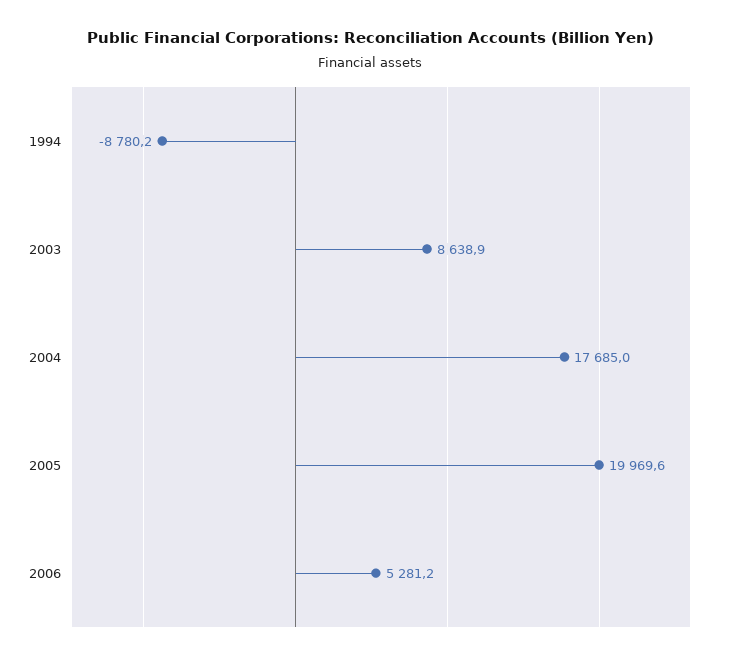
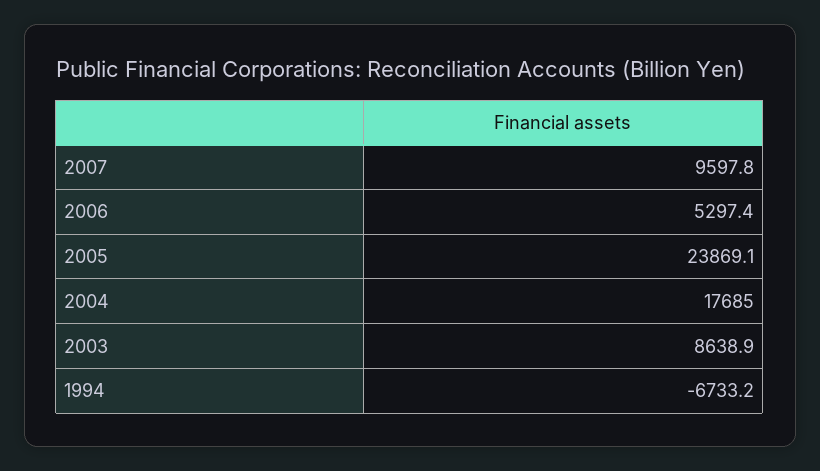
1994: -8780.2 -> -6733.2
2005: 19969.6 -> 23869.1
2006: 5281.2 -> 5297.4
2007: none -> 9597.8

